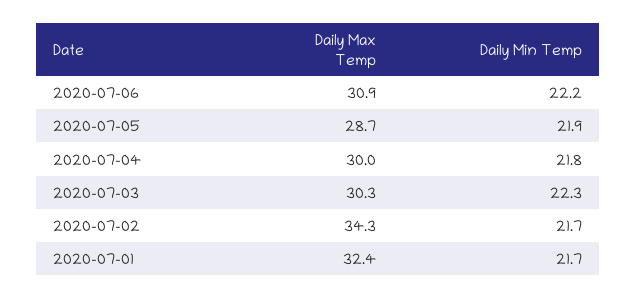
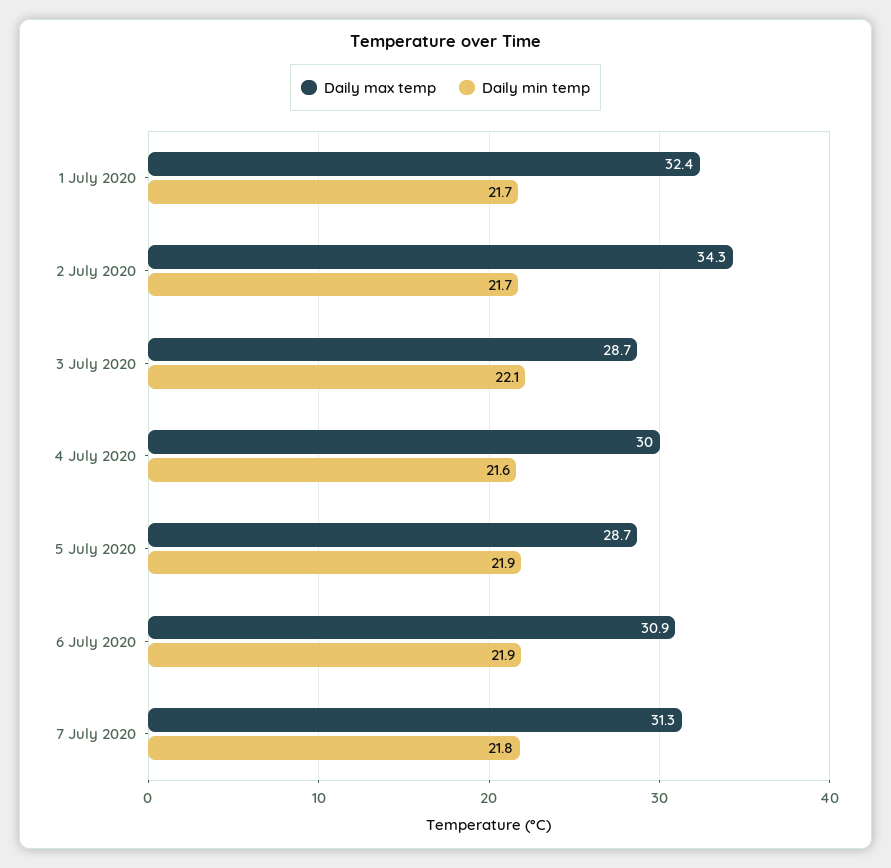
Daily Min Temp, 2020-07-06: 22.2 -> 21.9
Daily Min Temp, 2020-07-04: 21.8 -> 21.6
Daily Max Temp, 2020-07-03: 30.3 -> 28.7
Daily Min Temp, 2020-07-03: 22.3 -> 22.1
Daily Max Temp, 7 July 2020: none -> 31.3
Daily Min Temp, 7 July 2020: none -> 21.8

